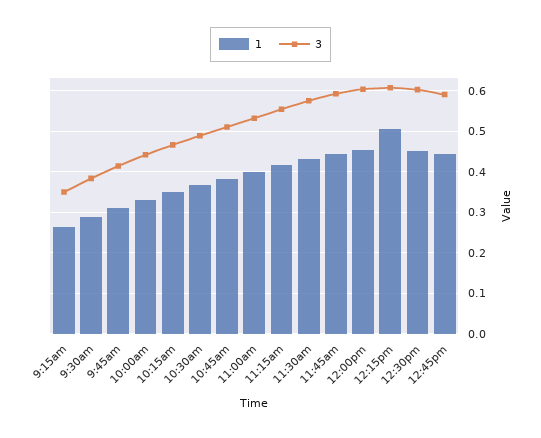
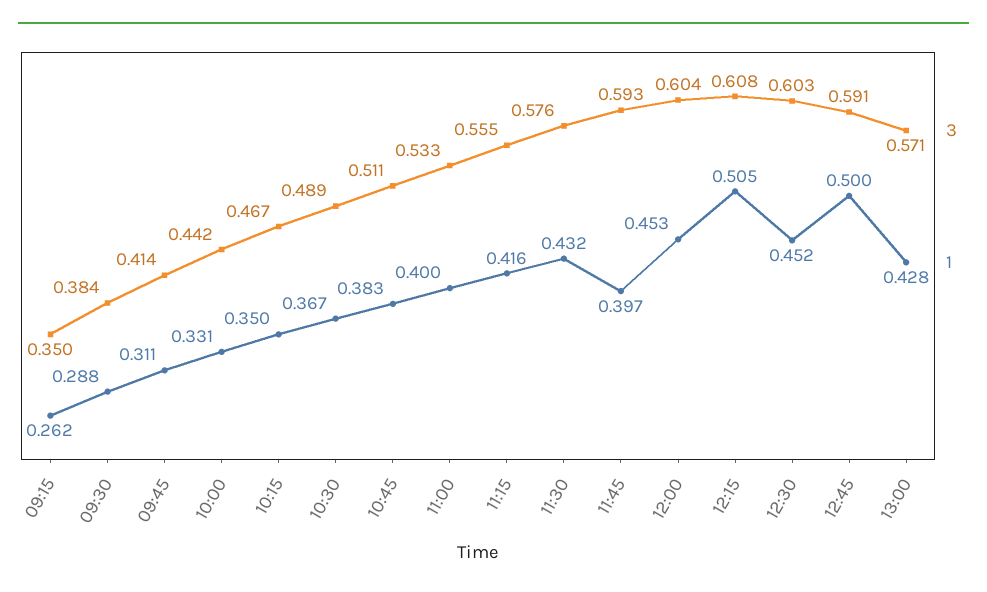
1, 11:45am: 0.44 -> 0.397
1, 12:45pm: 0.44 -> 0.5
3, 13:00: none -> 0.571
1, 13:00: none -> 0.428

